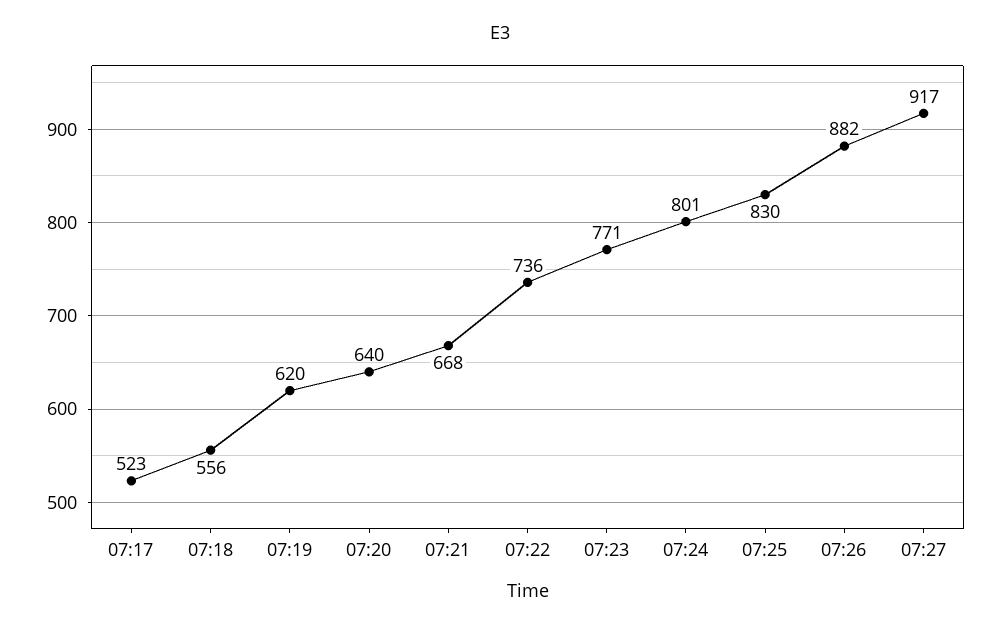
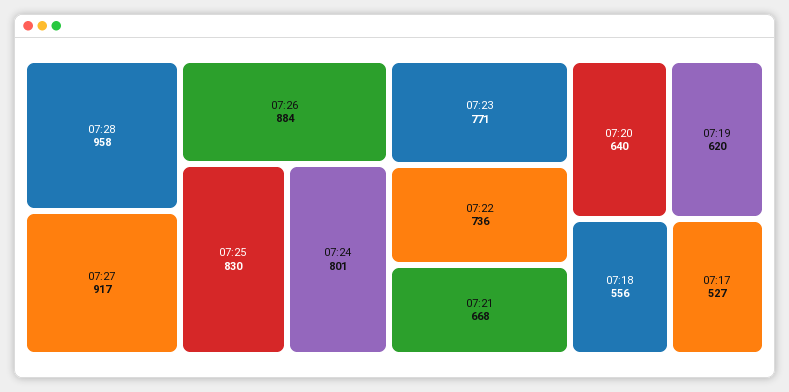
07:17: 523 -> 527
07:26: 882 -> 884
07:28: none -> 958

